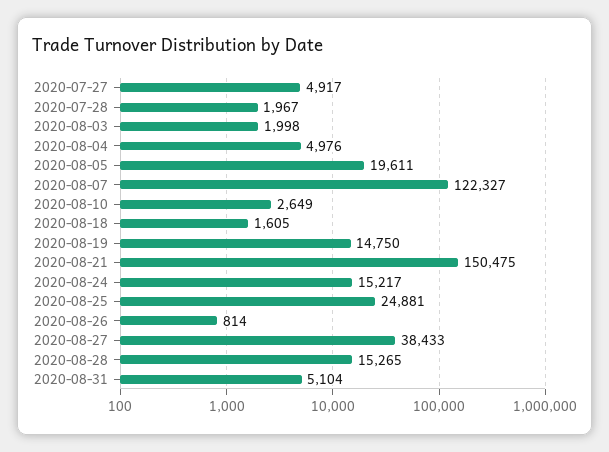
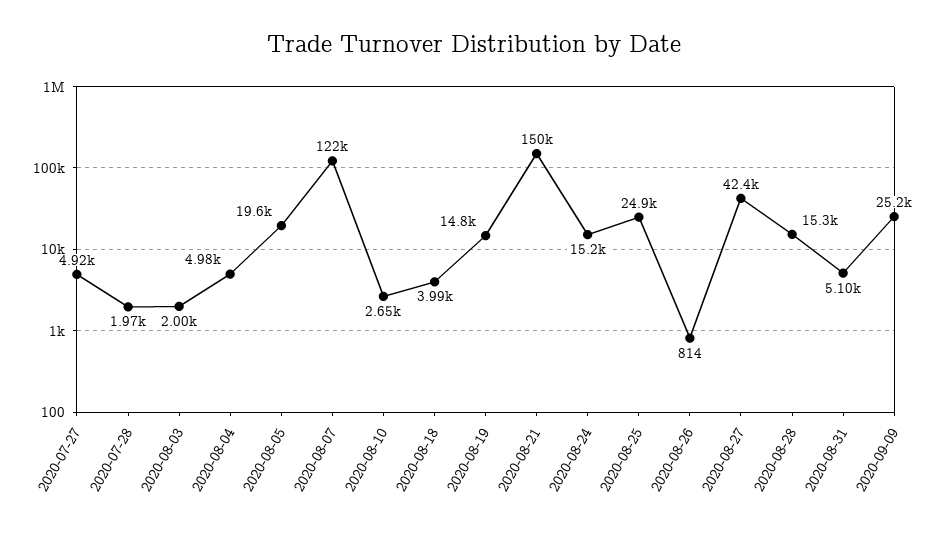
2020-08-18: 1605 -> 3990
2020-08-27: 38433 -> 42400
2020-09-09: none -> 25200

